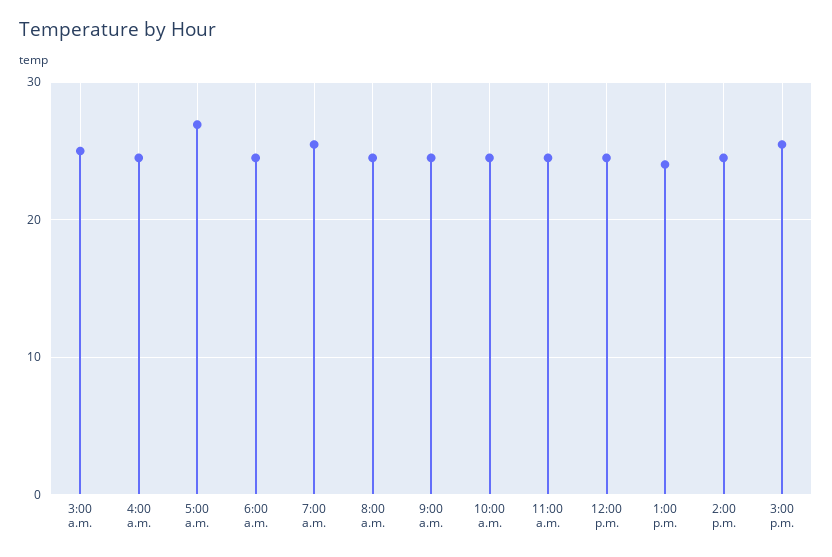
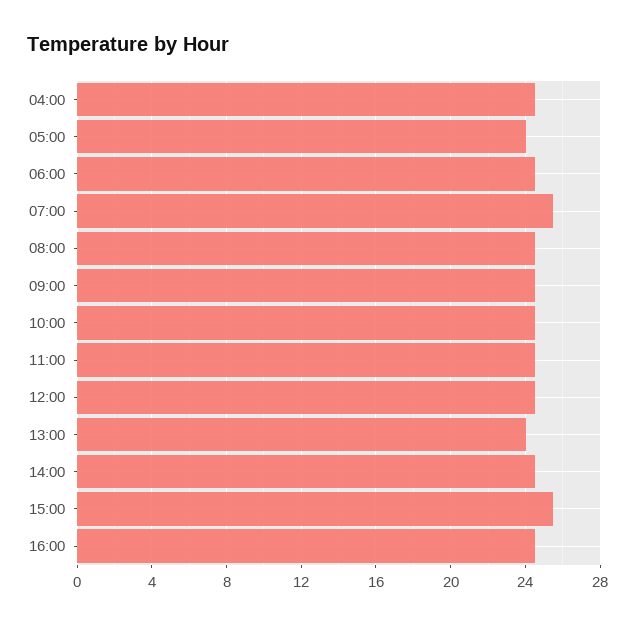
3:00 a.m.: 25 -> none
5:00 a.m.: 27 -> 24
16:00: none -> 24.5

